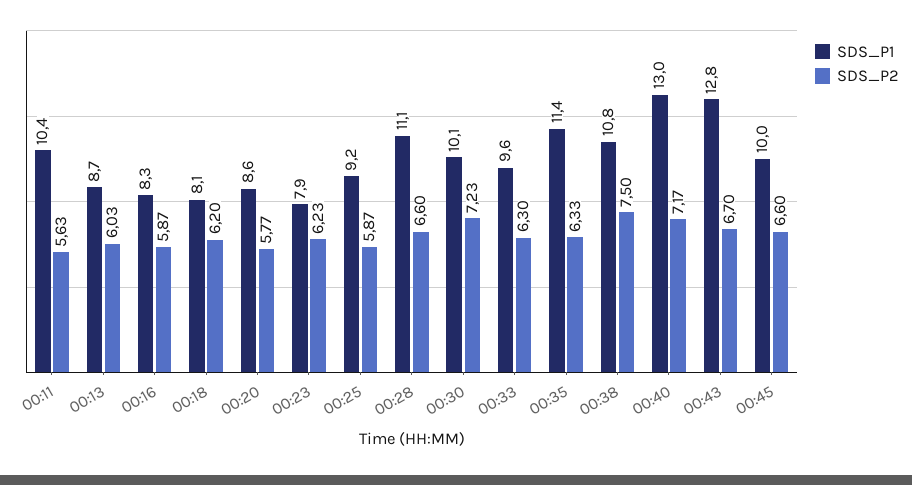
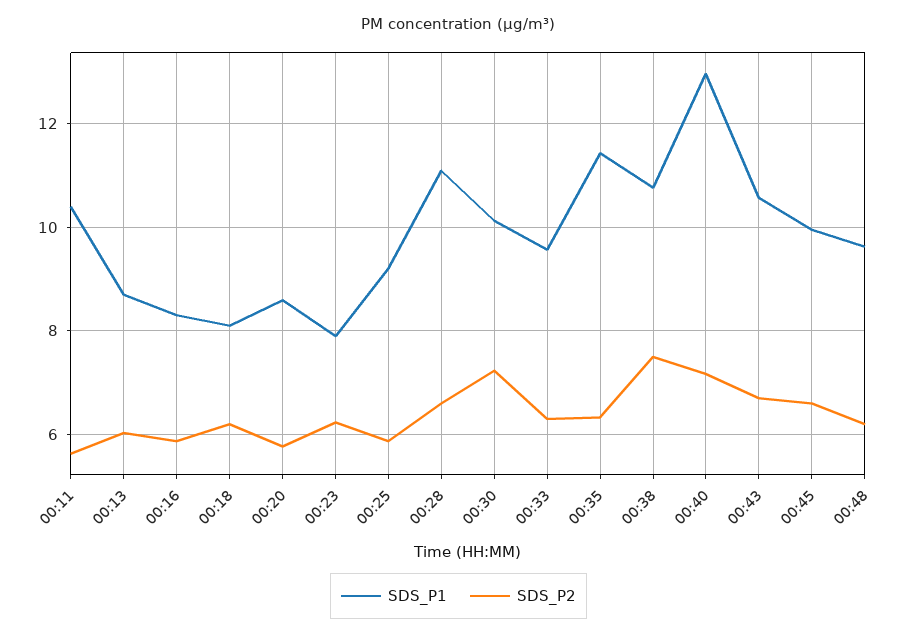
SDS_P1, 00:43: 12.8 -> 10.6
SDS_P1, 00:48: none -> 9.6
SDS_P2, 00:48: none -> 6.2

